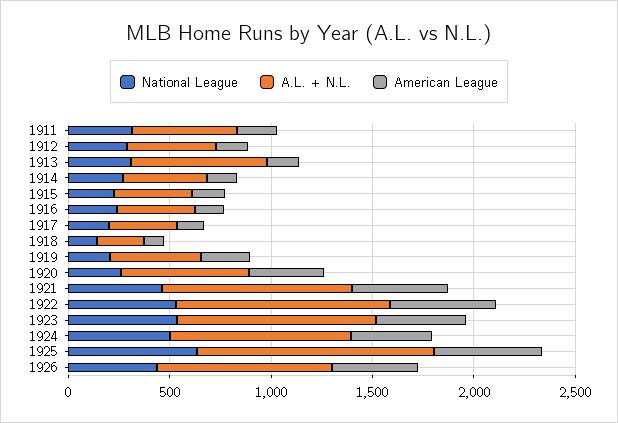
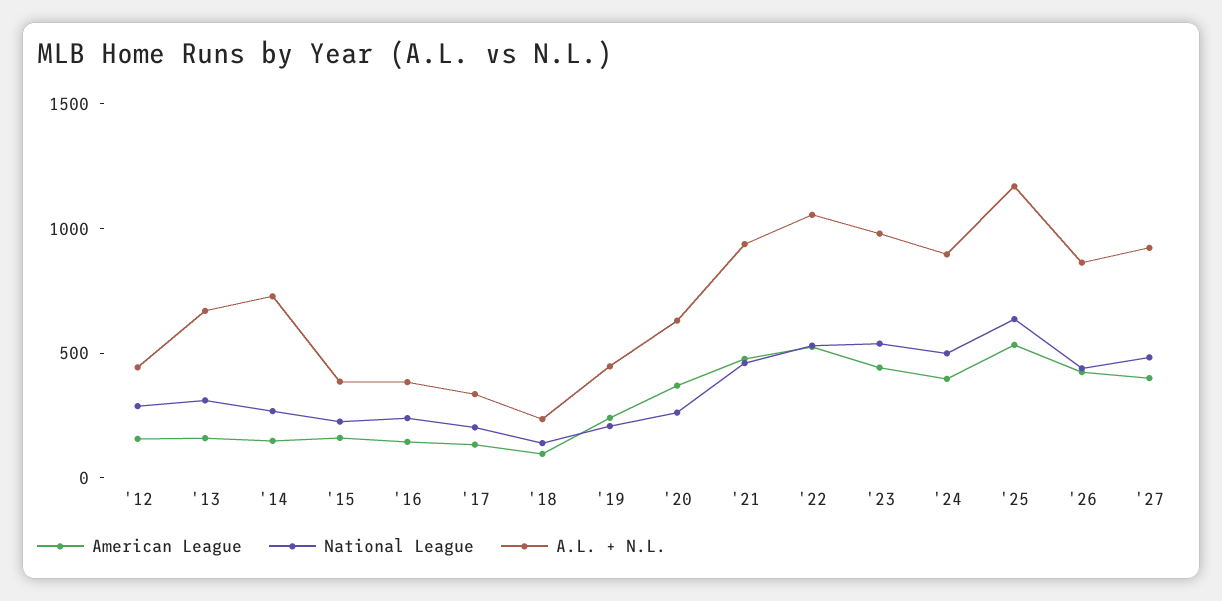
National League, 1911: 300 -> none
A.L. + N.L., 1911: 500 -> none
American League, 1911: 200 -> none
A.L. + N.L., 1914: 400 -> 700
American League, '27: none -> 400
National League, '27: none -> 500
A.L. + N.L., '27: none -> 900

